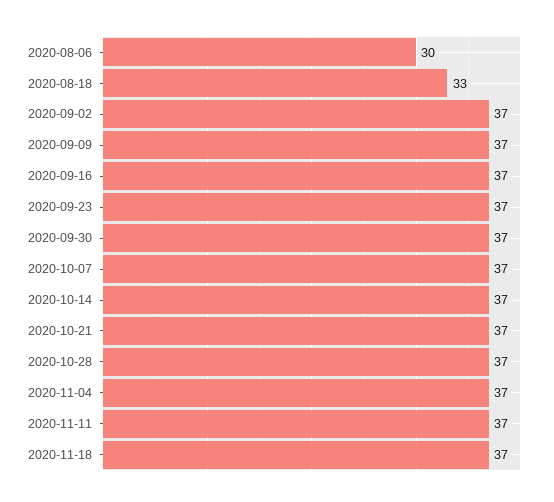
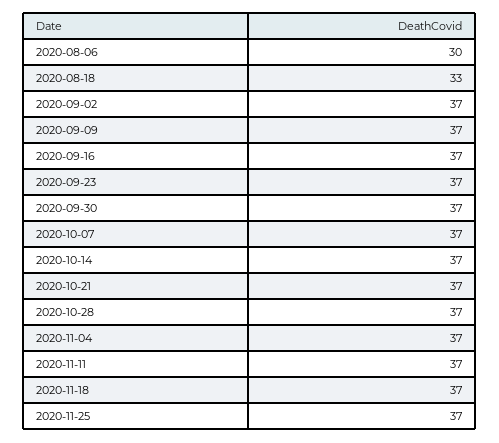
2020-11-25: none -> 37

